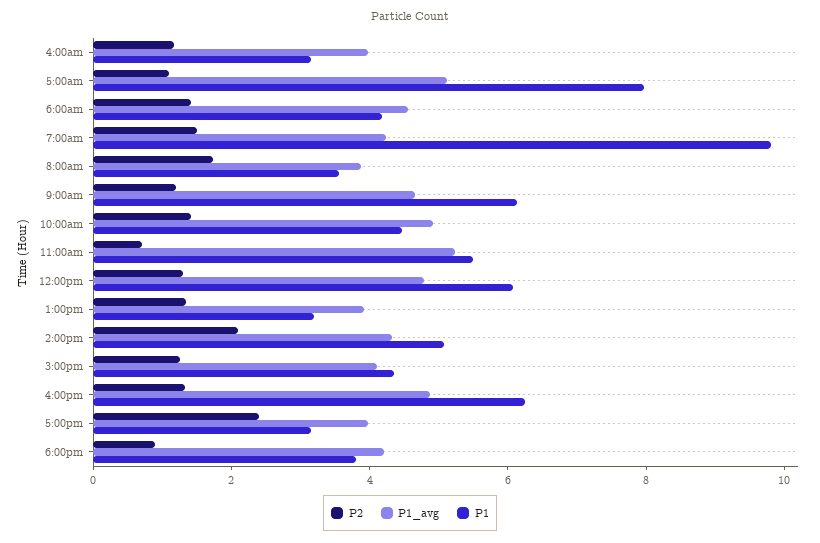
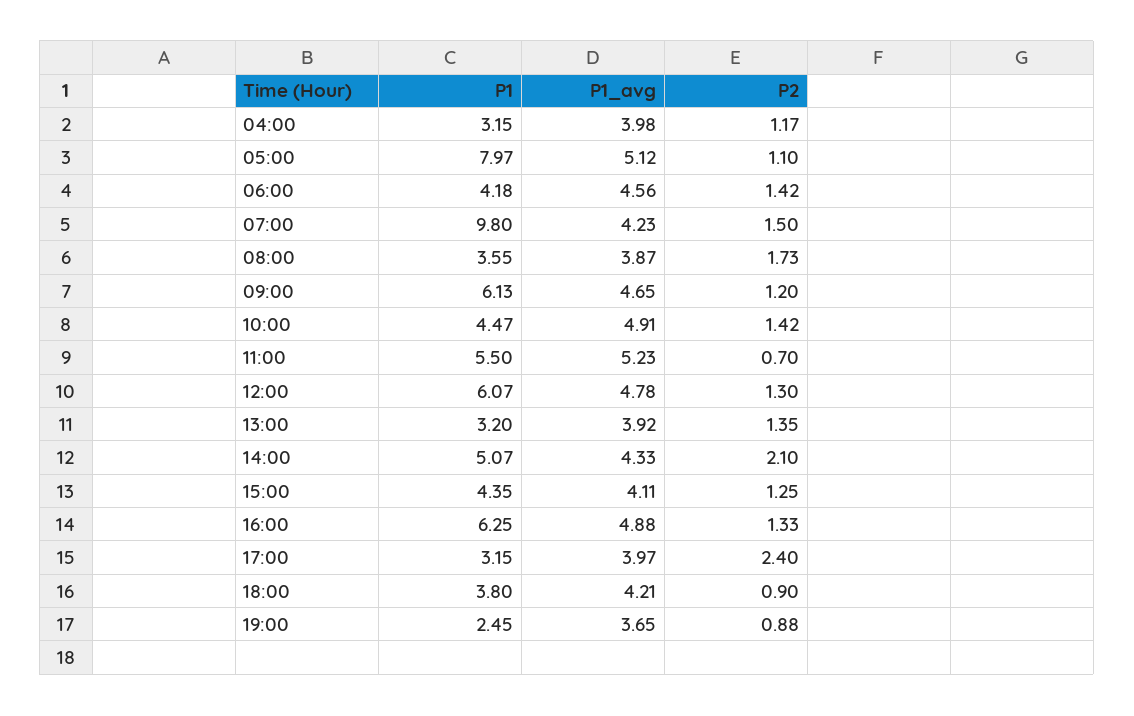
P1, 19:00: none -> 2.45
P1_avg, 19:00: none -> 3.65
P2, 19:00: none -> 0.88

